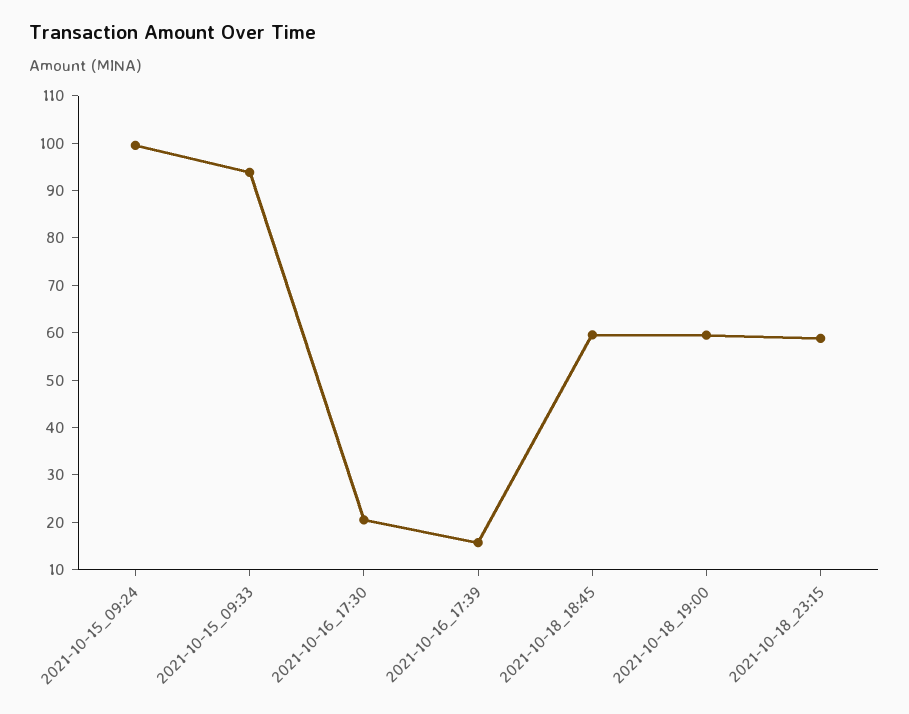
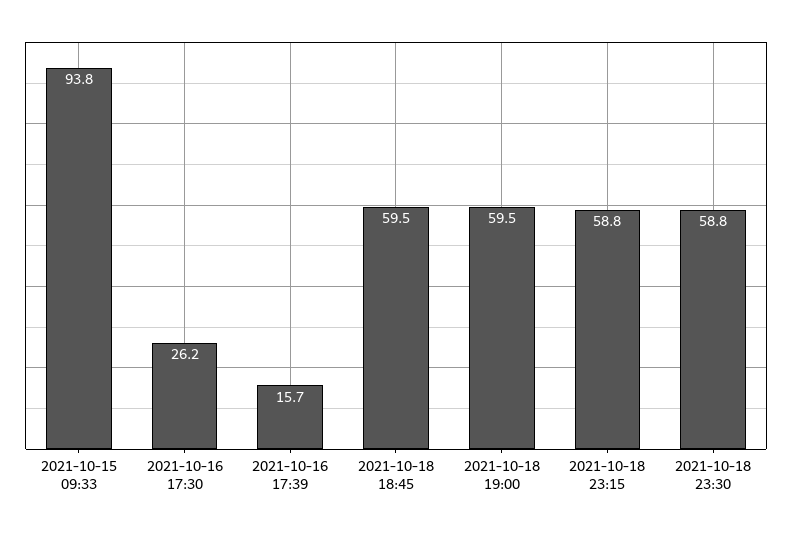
2021-10-15_09:24: 100 -> none
2021-10-16_17:30: 20 -> 26.2
2021-10-18 23:30: none -> 58.8

